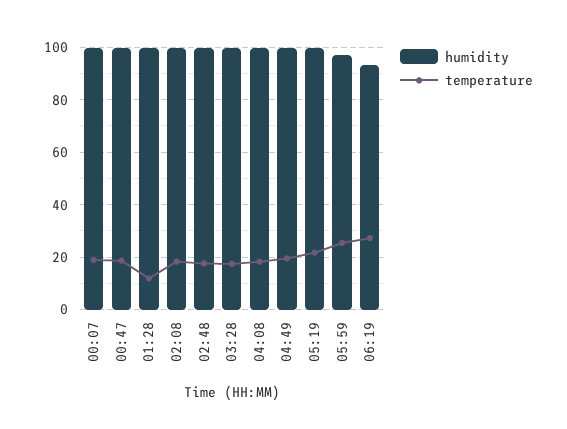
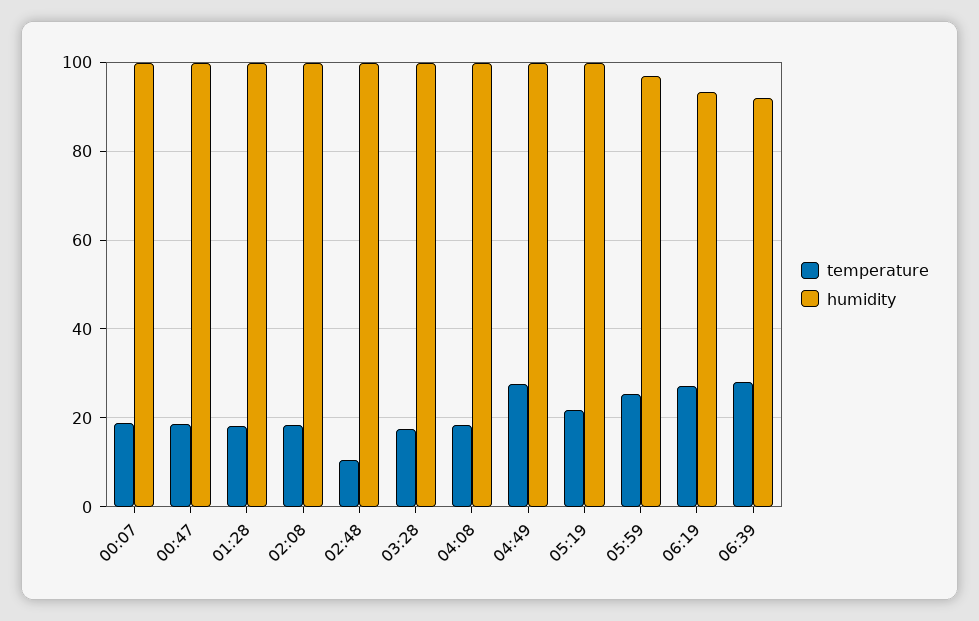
temperature, 01:28: 12.5 -> 18
temperature, 02:48: 17.5 -> 10
temperature, 04:49: 20 -> 28
temperature, 06:39: none -> 28
humidity, 06:39: none -> 92

